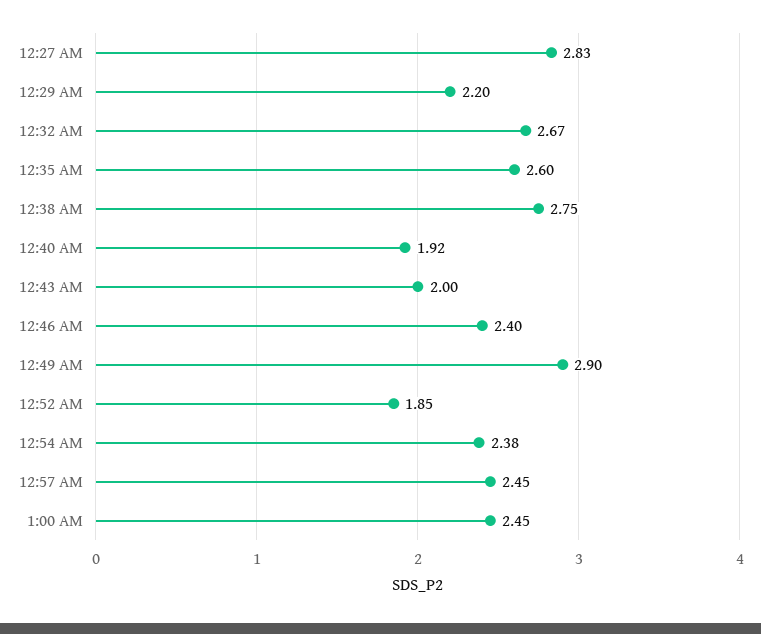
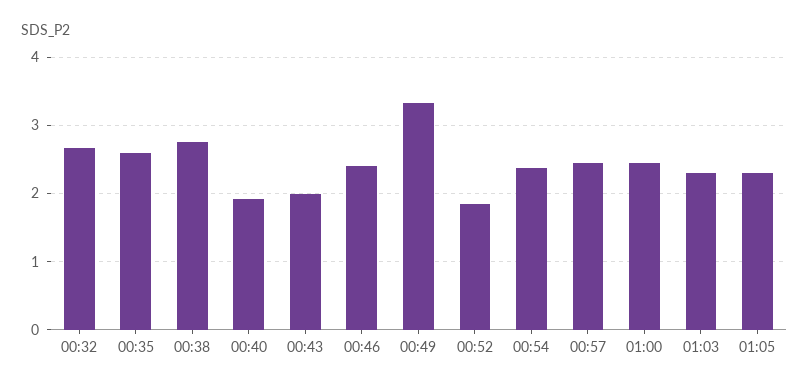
12:27 AM: 2.83 -> none
12:29 AM: 2.2 -> none
12:49 AM: 2.9 -> 3.3
01:03: none -> 2.3
01:05: none -> 2.3

